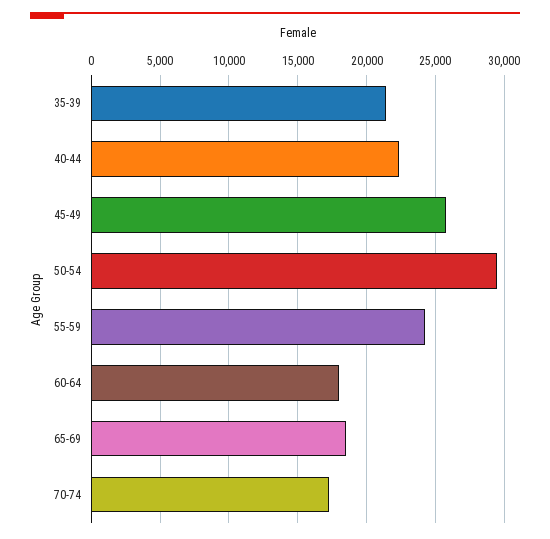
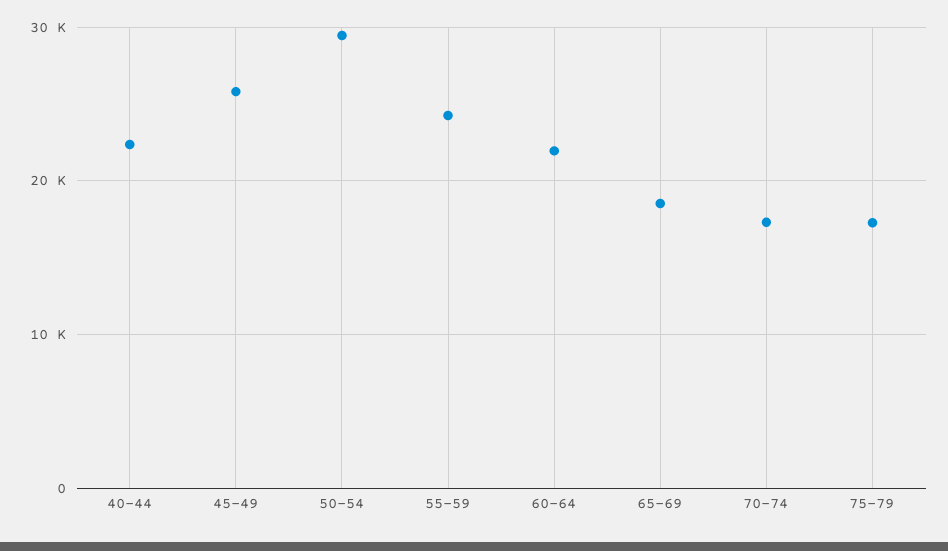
35-39: 21500 -> none
60-64: 18000 -> 22000
75-79: none -> 17000

